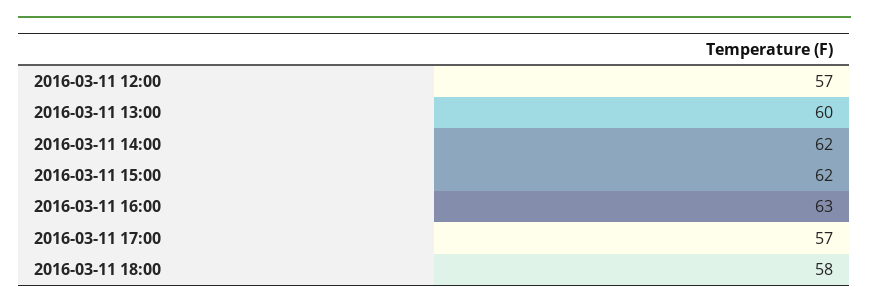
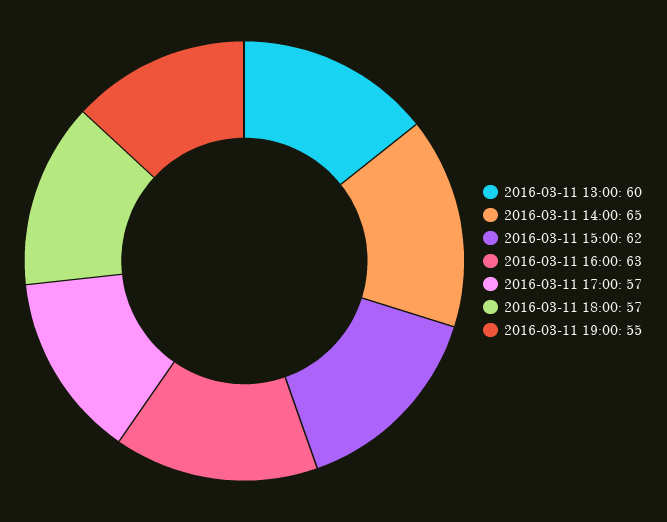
2016-03-11 12:00: 57 -> none
2016-03-11 14:00: 62 -> 65
2016-03-11 18:00: 58 -> 57
2016-03-11 19:00: none -> 55

